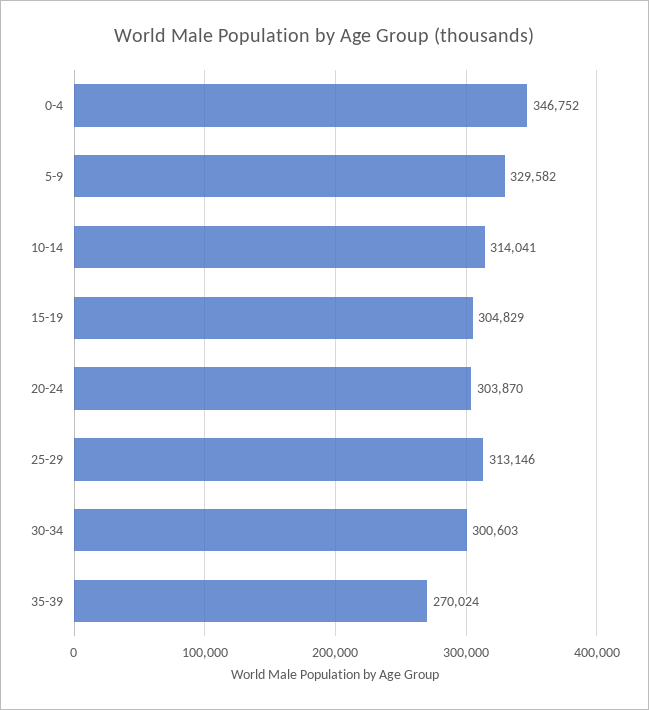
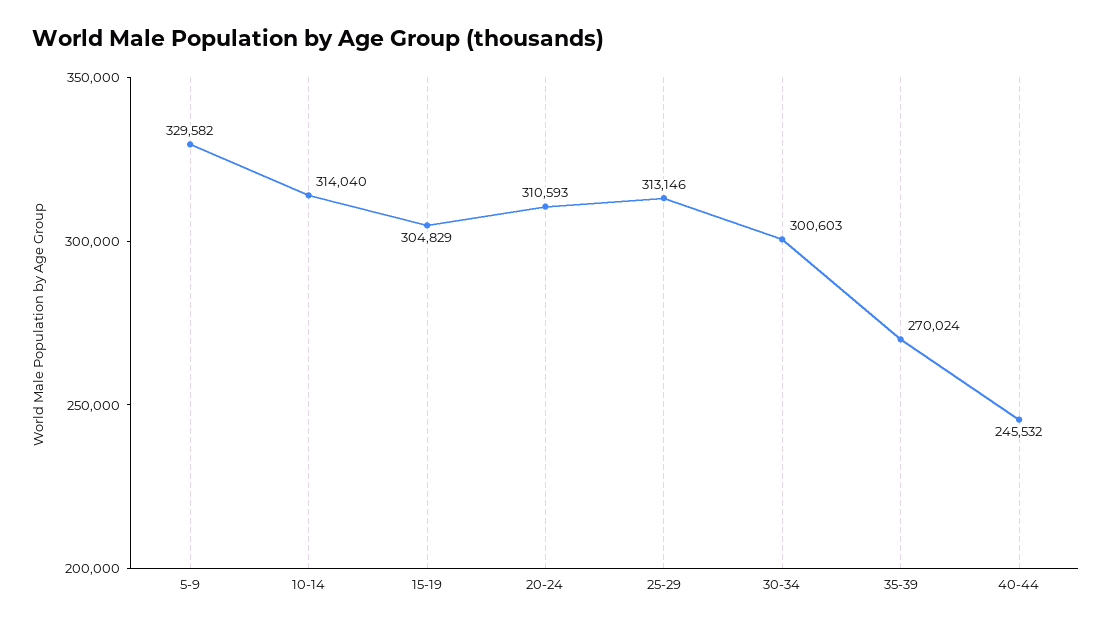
0-4: 346752 -> none
10-14: 314041 -> 314040
20-24: 303870 -> 310593
40-44: none -> 245532

